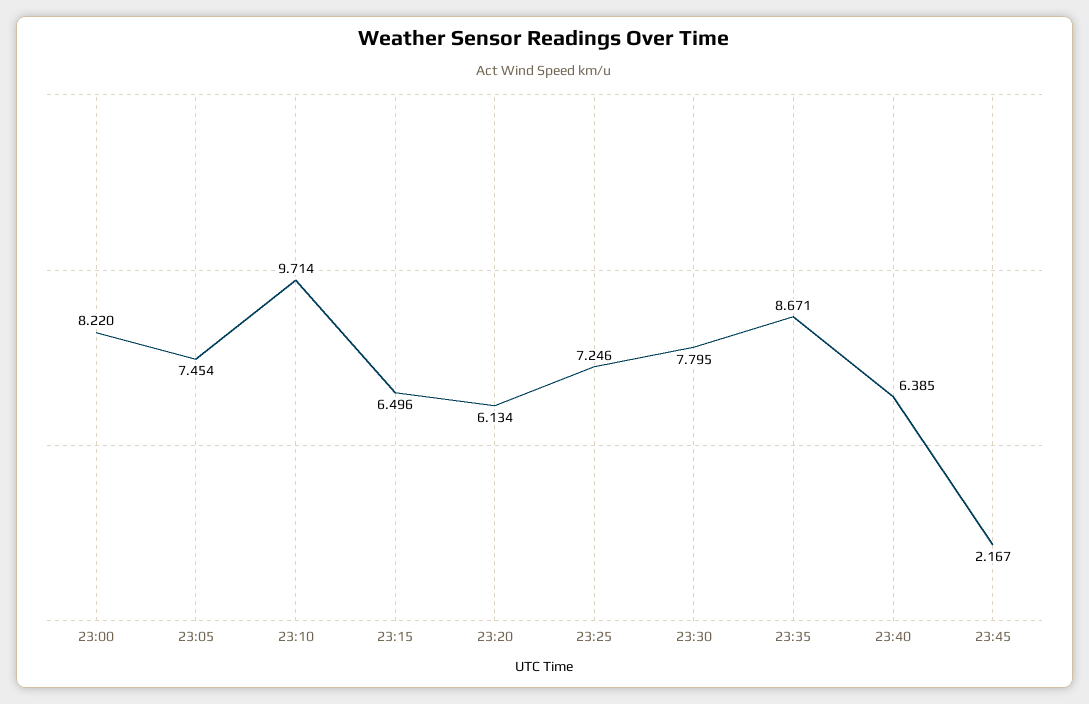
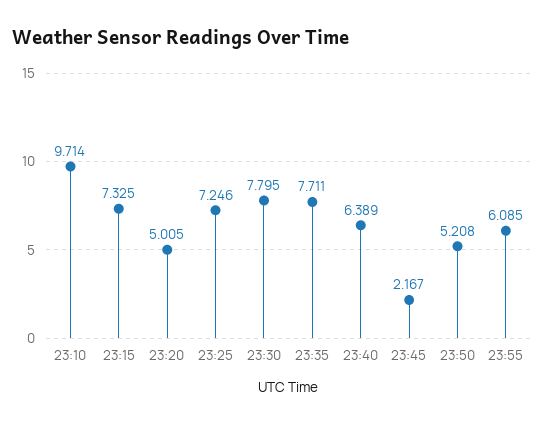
23:00: 8.22 -> none
23:05: 7.454 -> none
23:15: 6.496 -> 7.325
23:20: 6.134 -> 5.005
23:35: 8.671 -> 7.711
23:40: 6.385 -> 6.389
23:50: none -> 5.208
23:55: none -> 6.085

